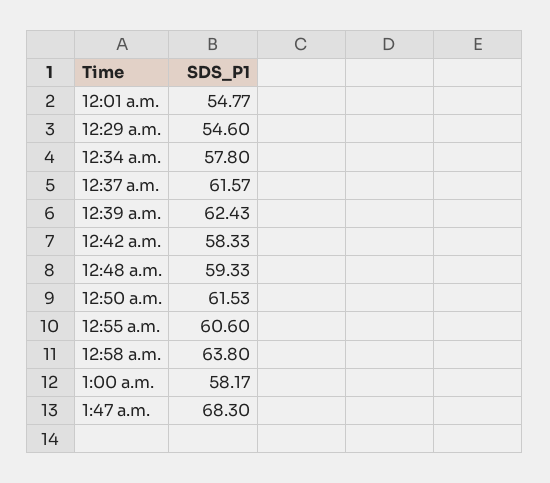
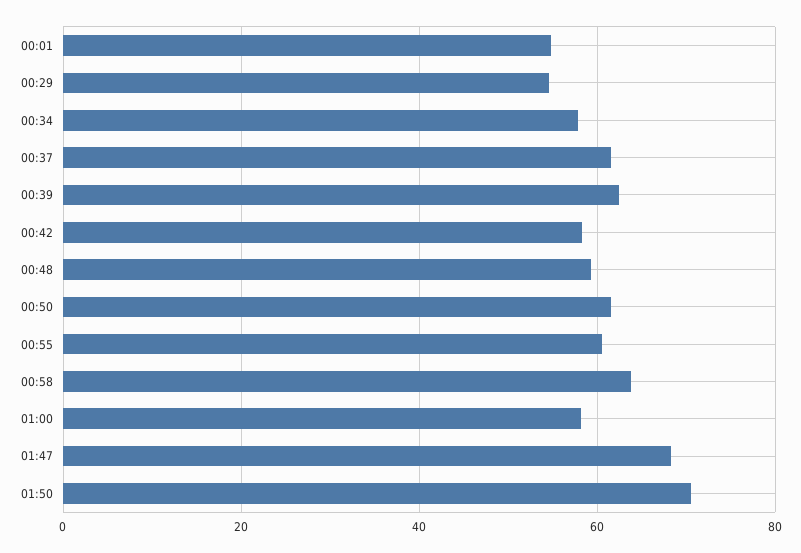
01:50: none -> 70

